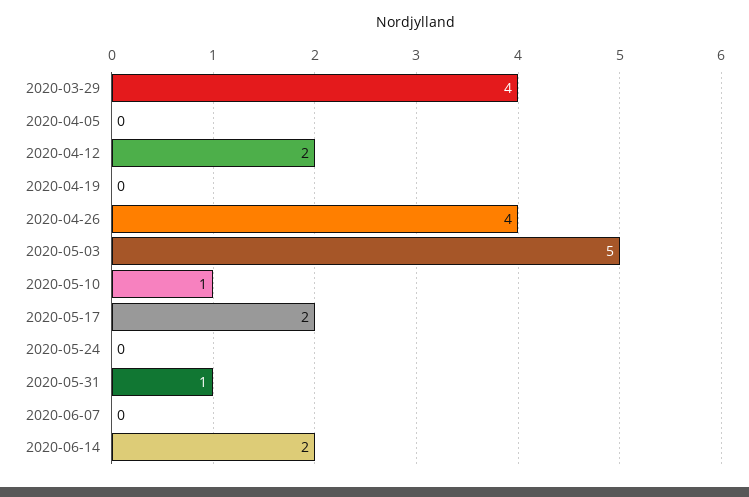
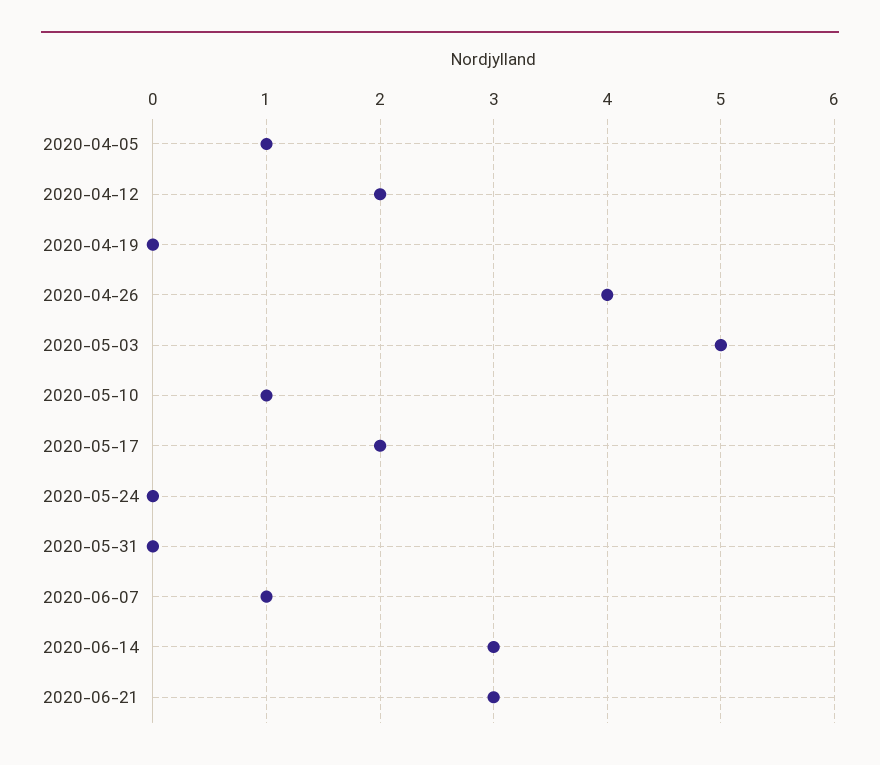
2020-03-29: 4 -> none
2020-04-05: 0 -> 1
2020-05-31: 1 -> 0
2020-06-07: 0 -> 1
2020-06-14: 2 -> 3
2020-06-21: none -> 3

